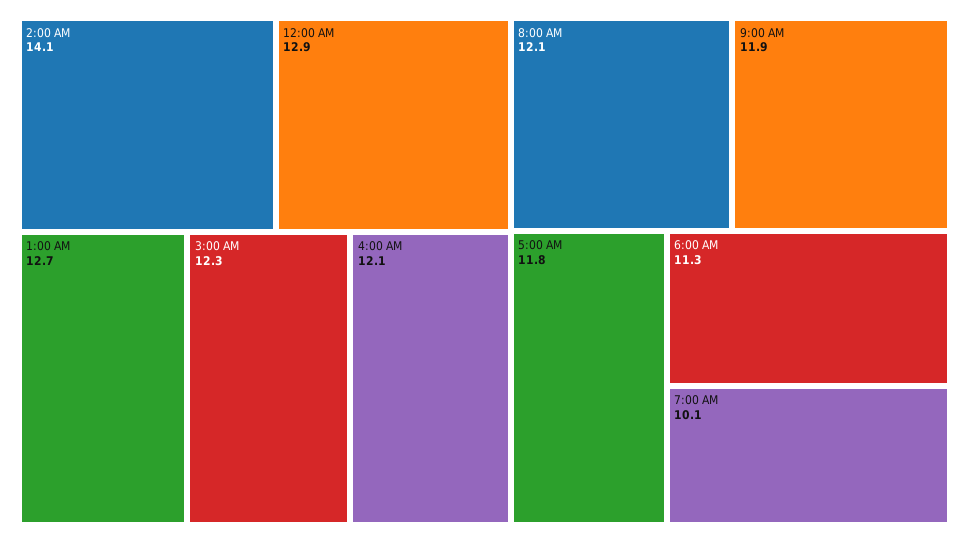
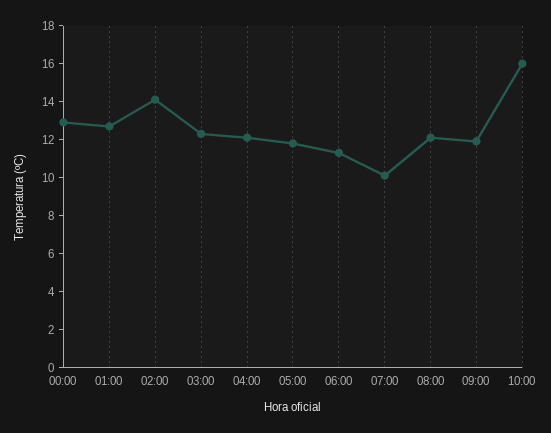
10:00: none -> 16

